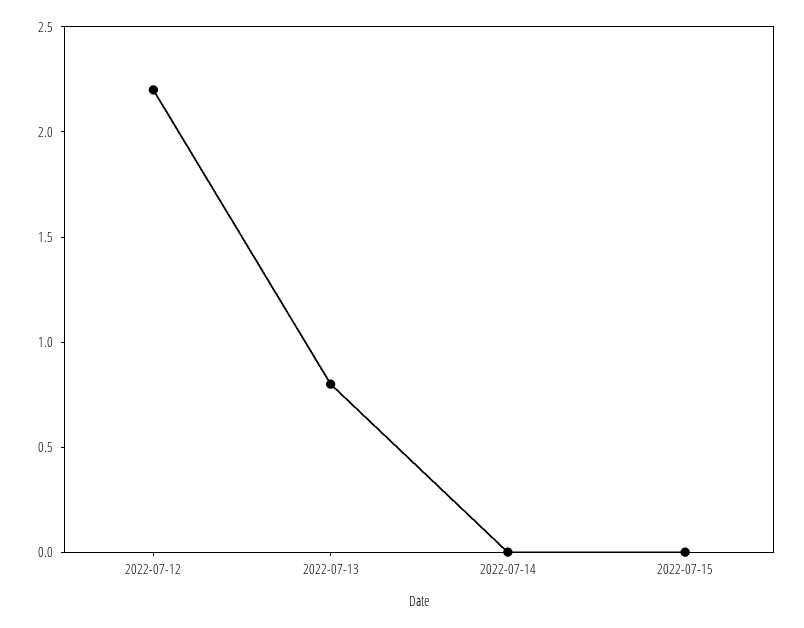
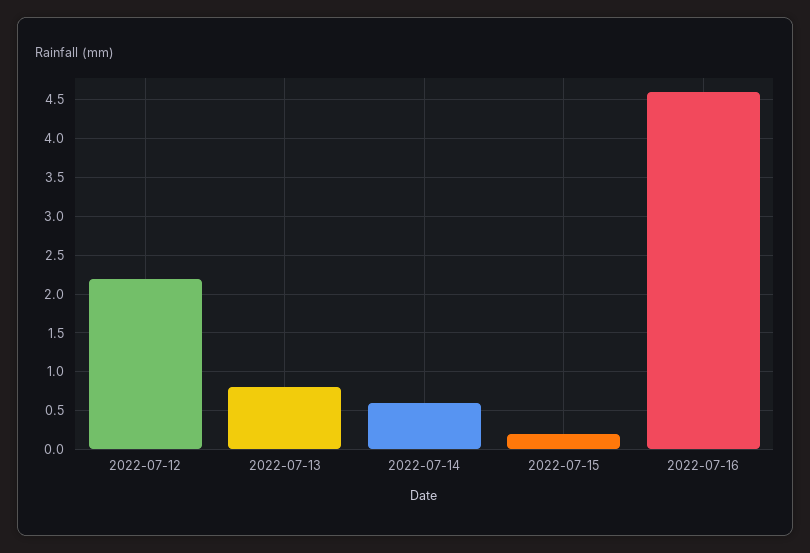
2022-07-14: 0 -> 0.6
2022-07-15: 0 -> 0.2
2022-07-16: none -> 4.6

